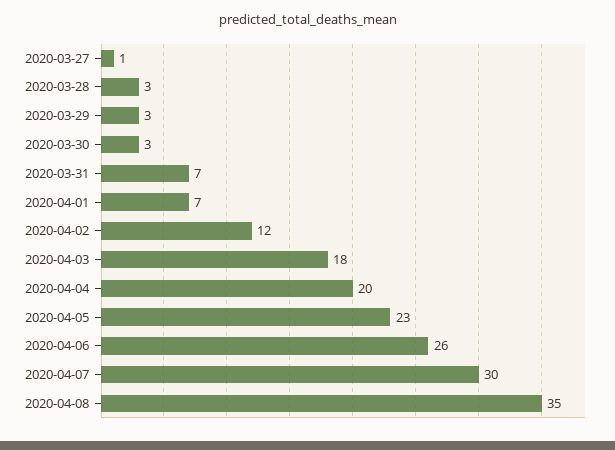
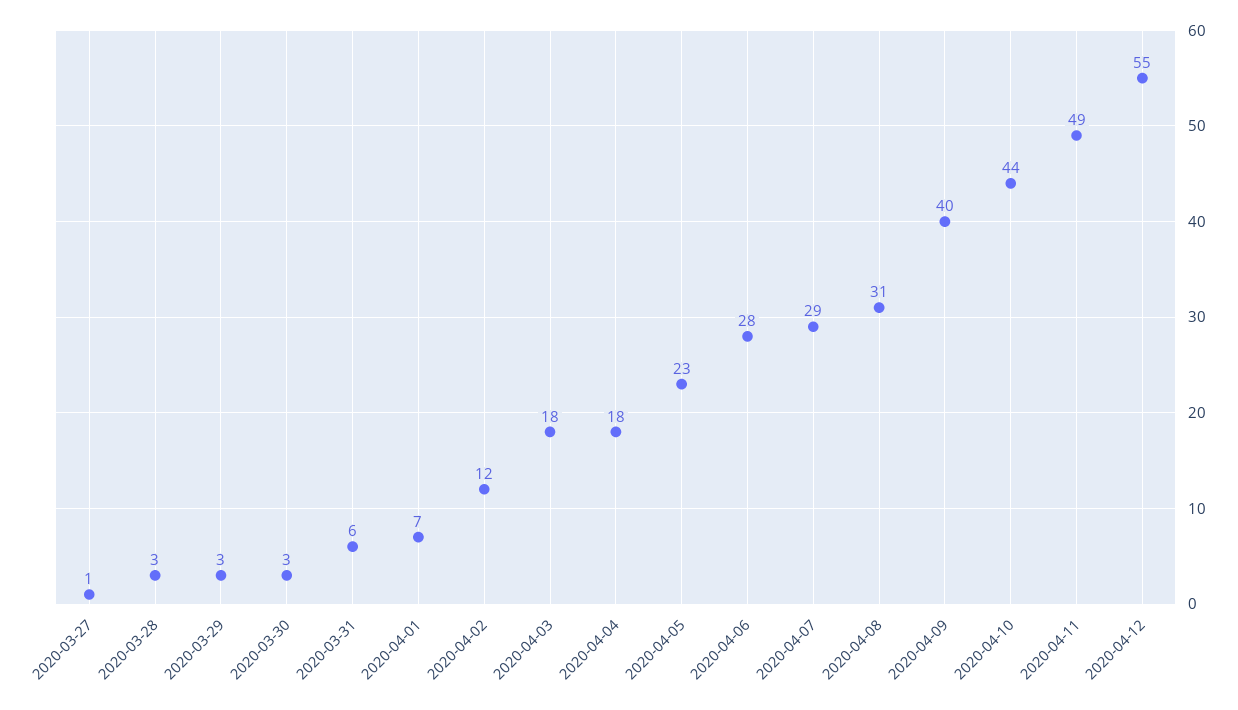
2020-03-31: 7 -> 6
2020-04-04: 20 -> 18
2020-04-06: 26 -> 28
2020-04-07: 30 -> 29
2020-04-08: 35 -> 31
2020-04-09: none -> 40
2020-04-10: none -> 44
2020-04-11: none -> 49
2020-04-12: none -> 55

